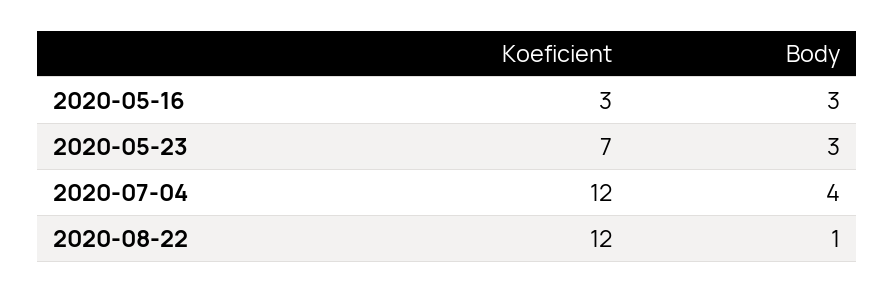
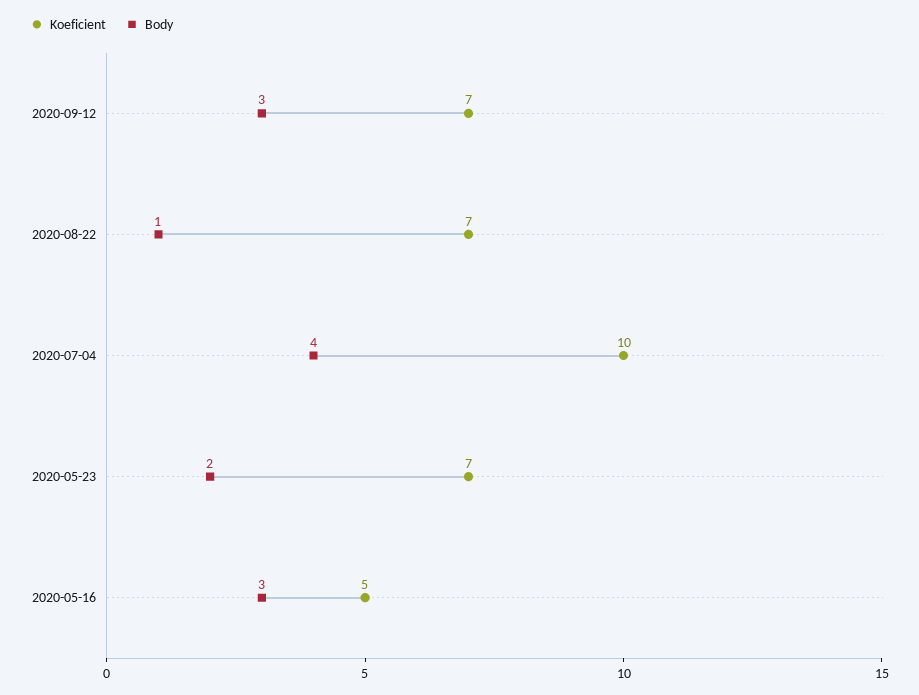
Koeficient, 2020-05-16: 3 -> 5
Body, 2020-05-23: 3 -> 2
Koeficient, 2020-07-04: 12 -> 10
Koeficient, 2020-08-22: 12 -> 7
Koeficient, 2020-09-12: none -> 7
Body, 2020-09-12: none -> 3

